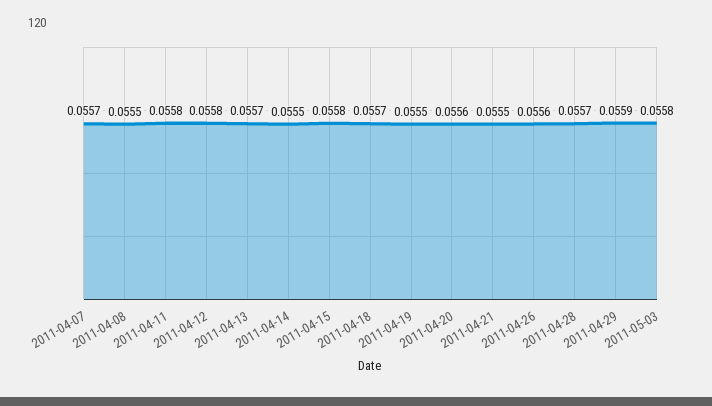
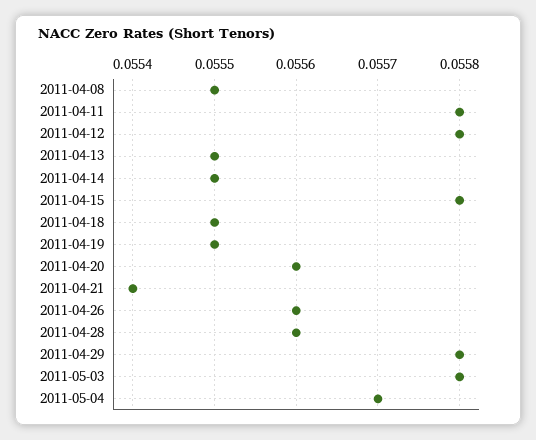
2011-04-07: 0.0557 -> none
2011-04-13: 0.0557 -> 0.0555
2011-04-18: 0.0557 -> 0.0555
2011-04-21: 0.0555 -> 0.0554
2011-04-28: 0.0557 -> 0.0556
2011-04-29: 0.0559 -> 0.0558
2011-05-04: none -> 0.0557

